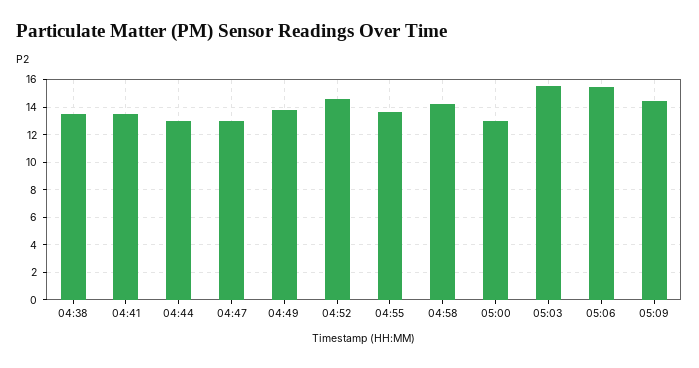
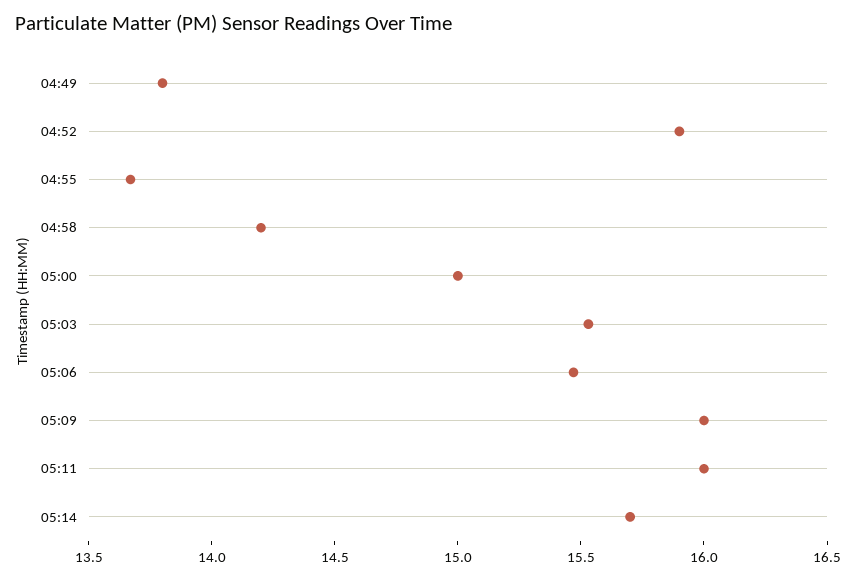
04:38: 13.5 -> none
04:41: 13.5 -> none
04:44: 13 -> none
04:47: 13 -> none
04:52: 14.5 -> 15.9
05:00: 13 -> 15
05:09: 14.5 -> 16
05:11: none -> 16
05:14: none -> 15.7

